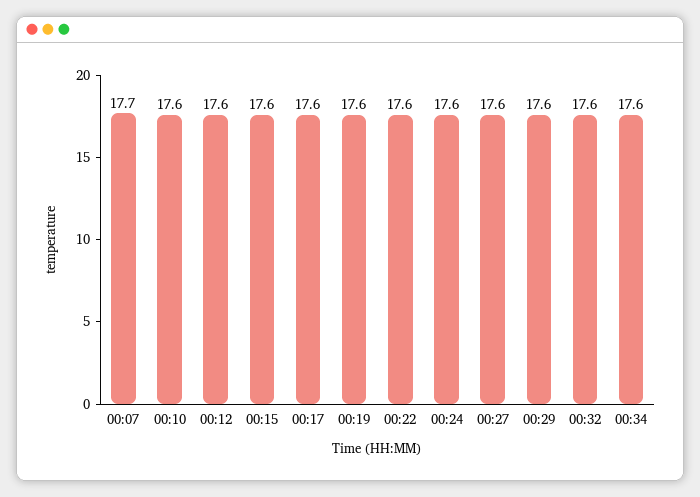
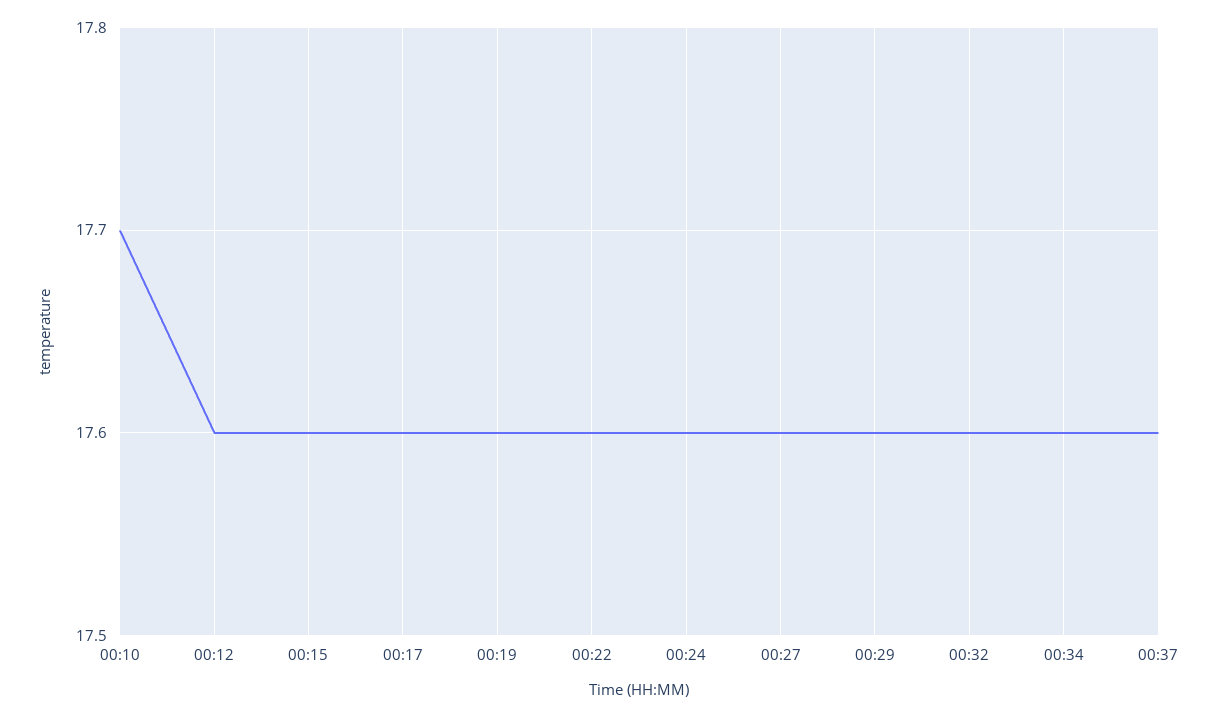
00:07: 17.7 -> none
00:10: 17.6 -> 17.7
00:37: none -> 17.6

